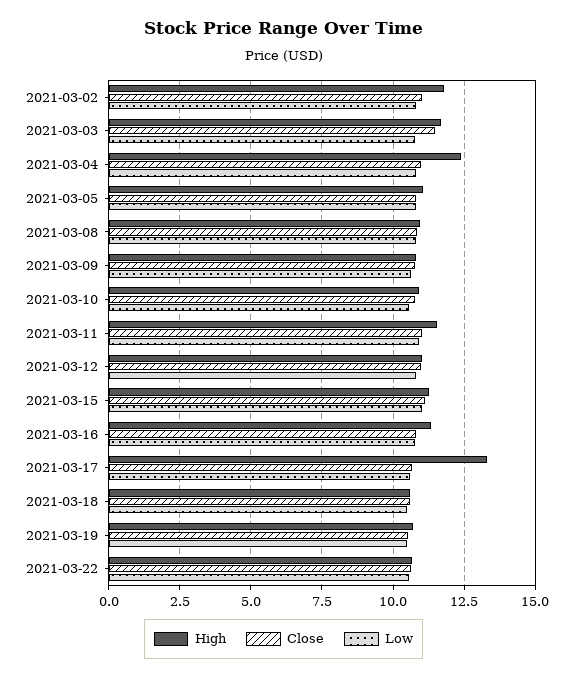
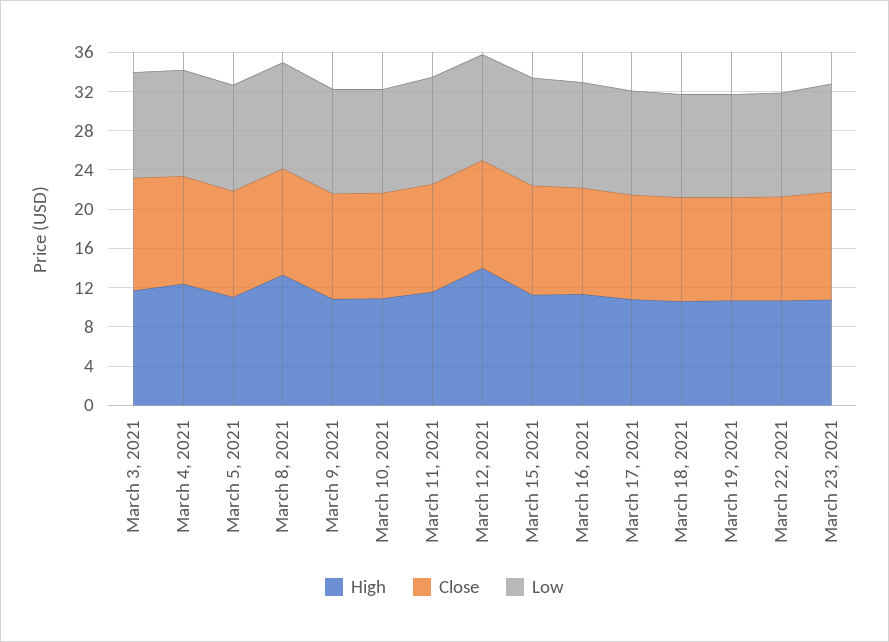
High, 2021-03-02: 11.75 -> none
Close, 2021-03-02: 11 -> none
Low, 2021-03-02: 10.75 -> none
High, 2021-03-08: 11 -> 13
High, 2021-03-12: 11 -> 14
High, 2021-03-17: 13.25 -> 11
High, March 23, 2021: none -> 11
Close, March 23, 2021: none -> 11
Low, March 23, 2021: none -> 11

